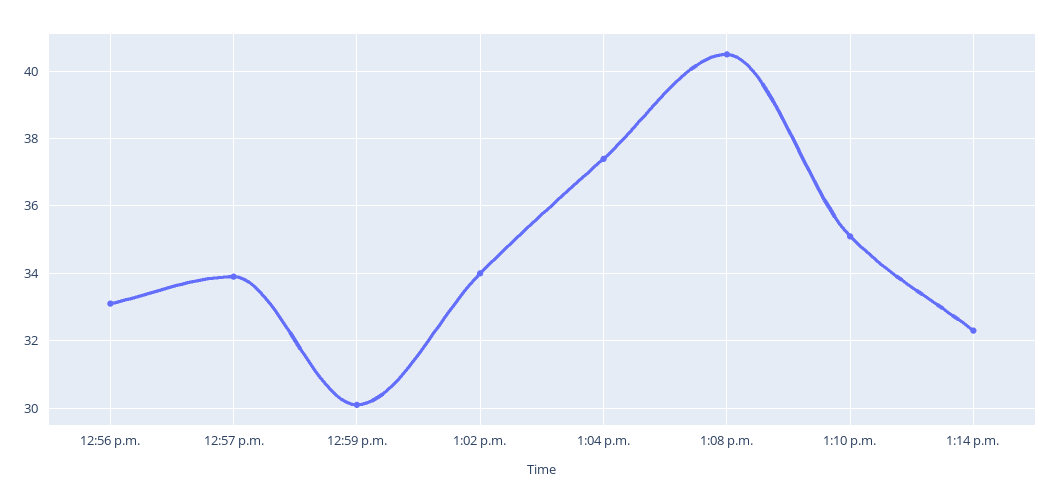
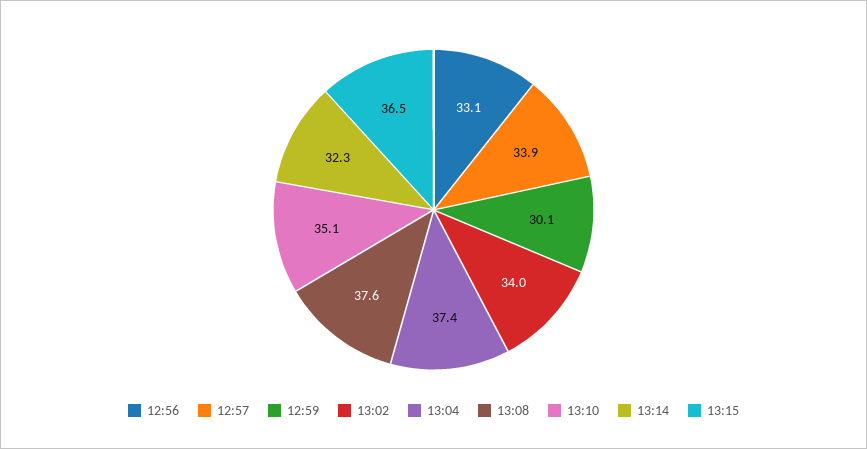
1:08 p.m.: 40.5 -> 37.6
13:15: none -> 36.5

